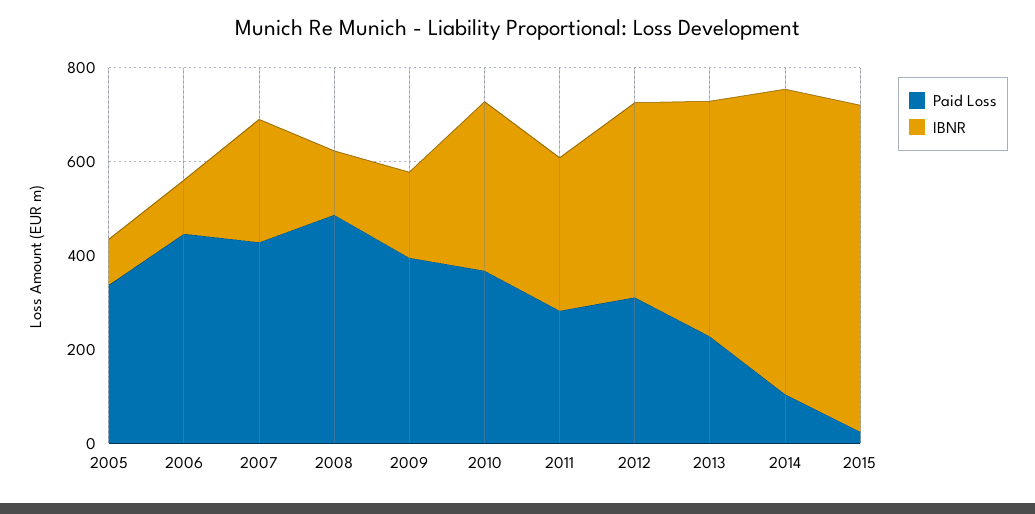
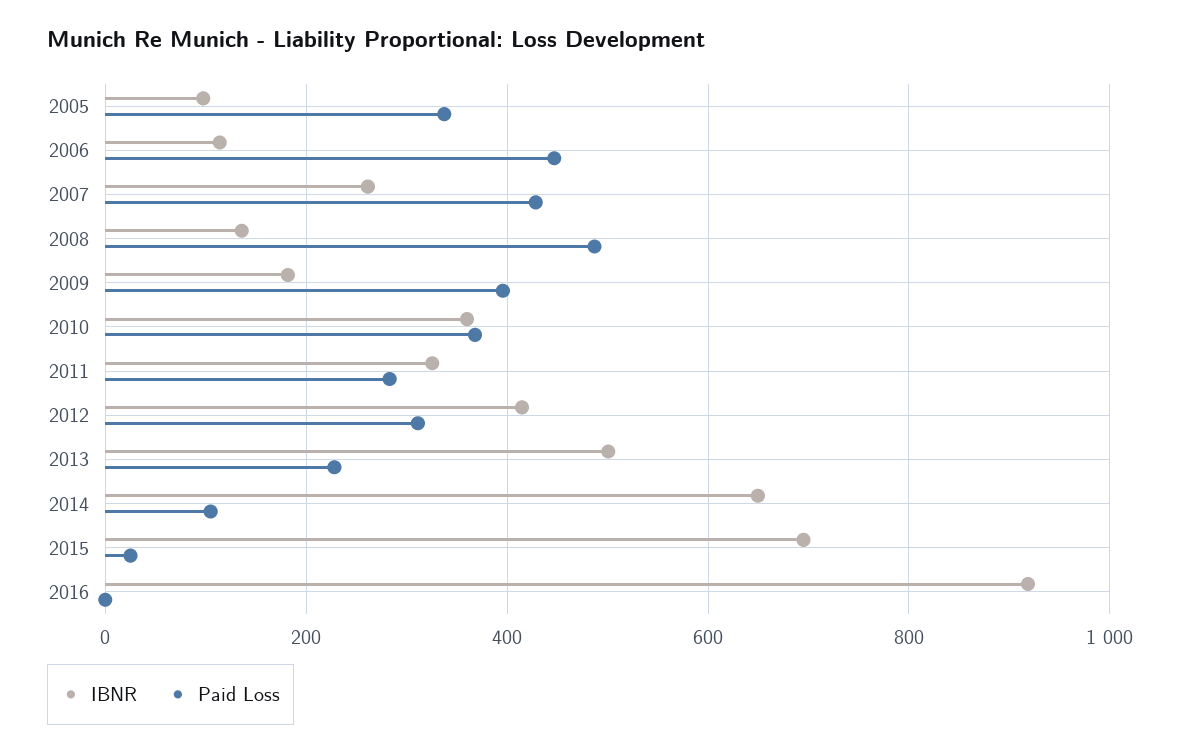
IBNR, 2016: none -> 920
Paid Loss, 2016: none -> 0

